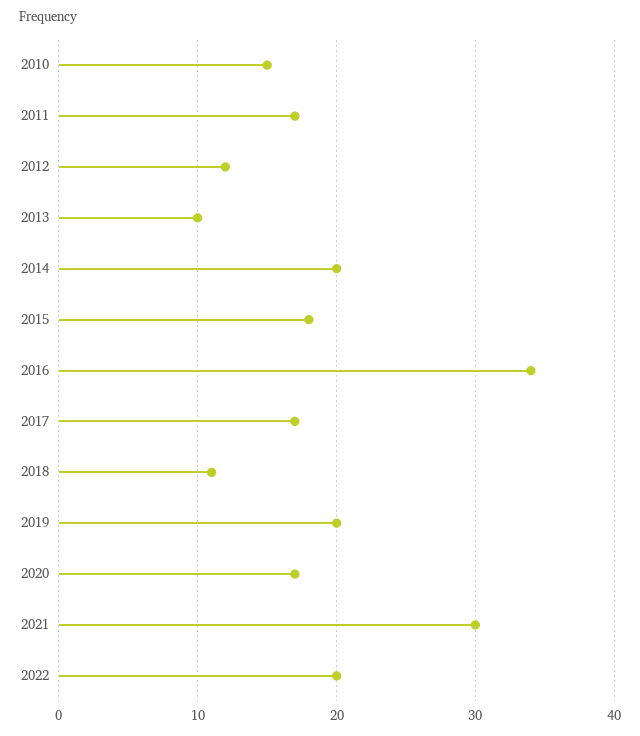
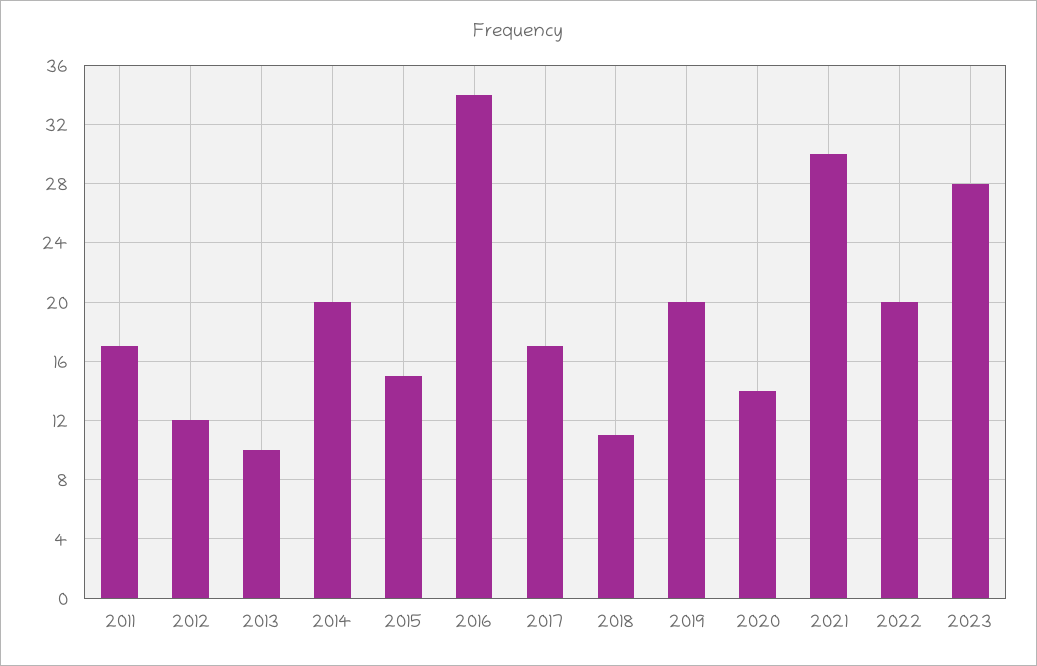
2010: 15 -> none
2015: 18 -> 15
2020: 17 -> 14
2023: none -> 28

